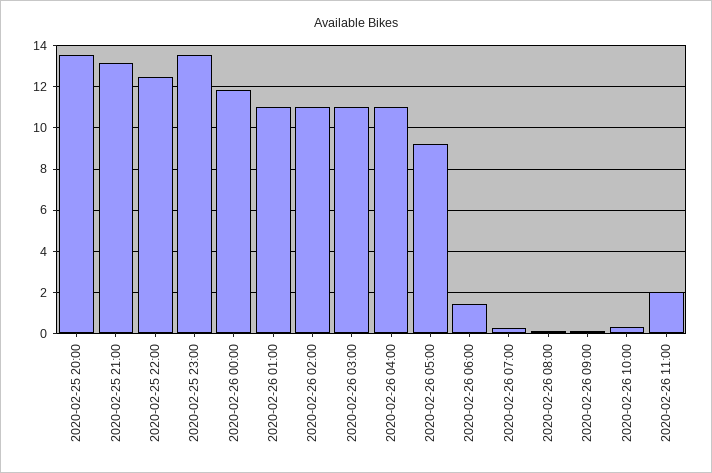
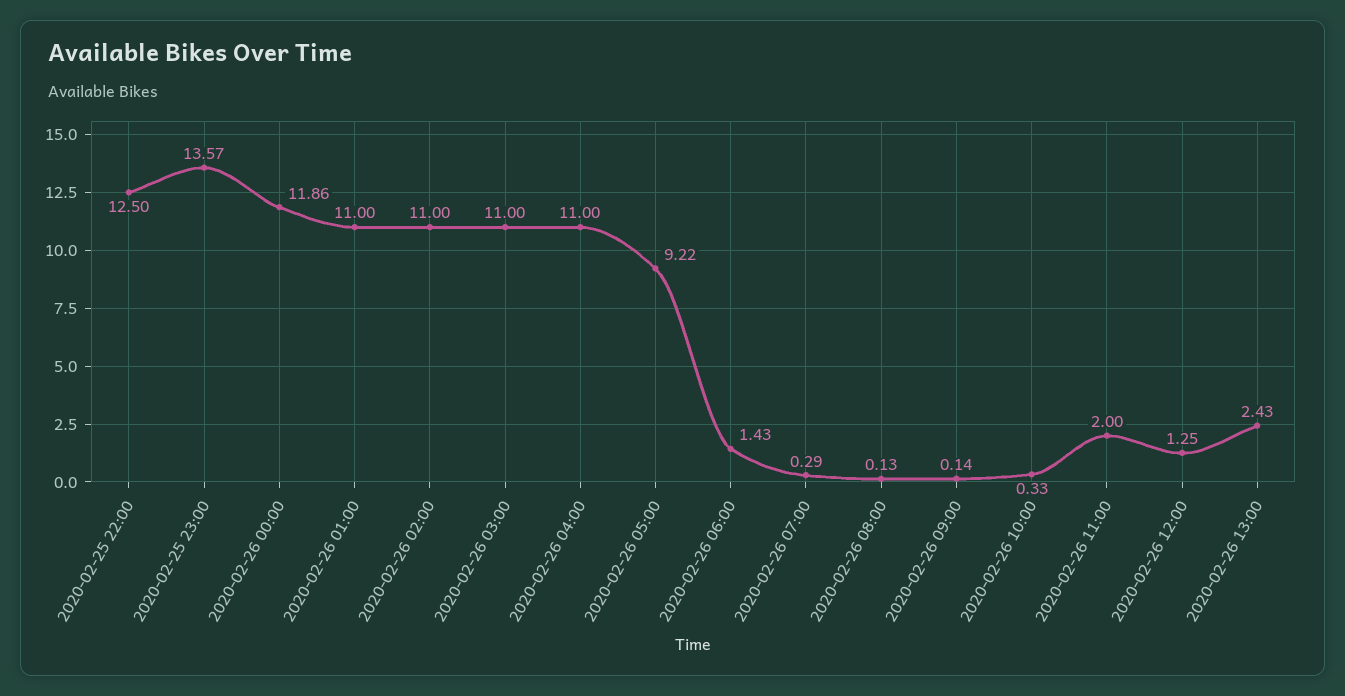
2020-02-25 20:00: 13.5 -> none
2020-02-25 21:00: 13 -> none
2020-02-26 12:00: none -> 1.25
2020-02-26 13:00: none -> 2.43

